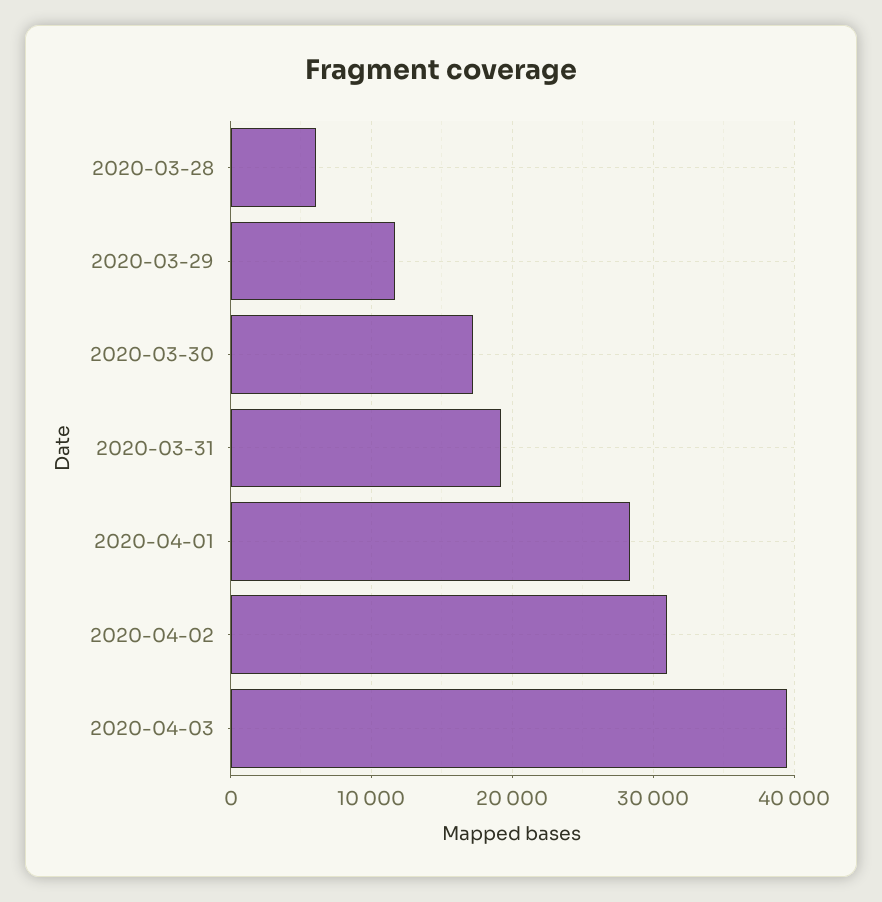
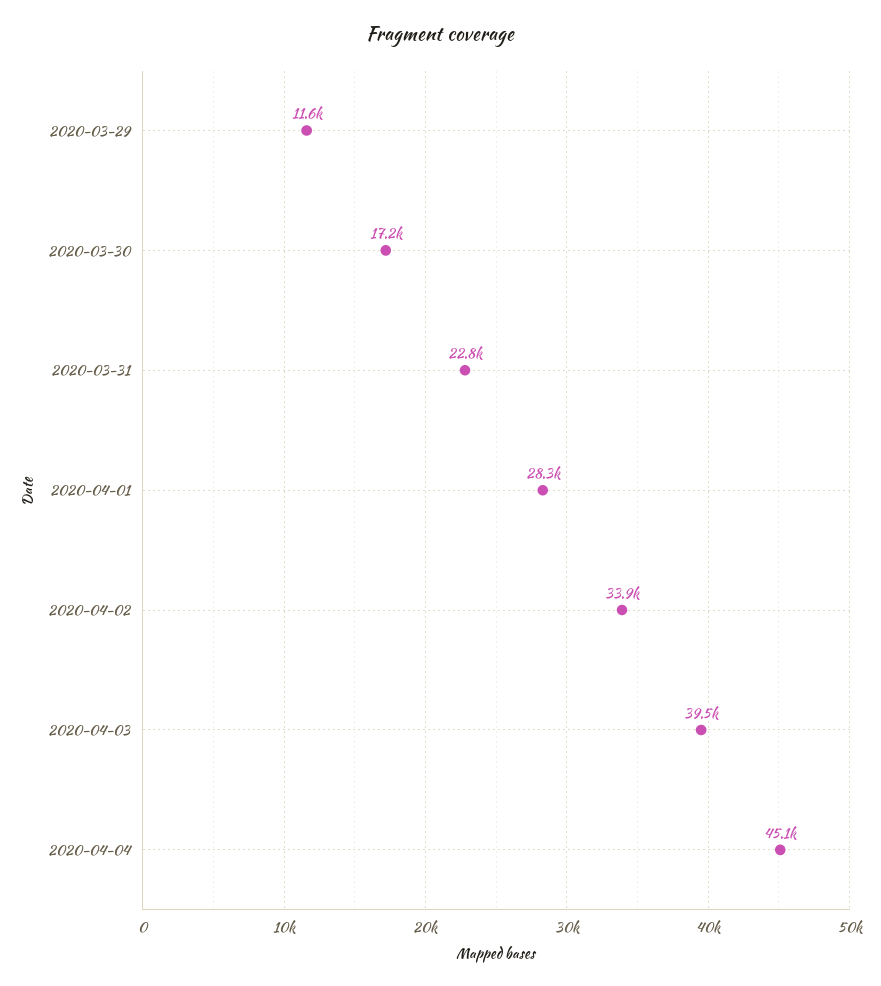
2020-03-28: 6000 -> none
2020-03-31: 19000 -> 22800
2020-04-02: 31000 -> 33900
2020-04-04: none -> 45100

